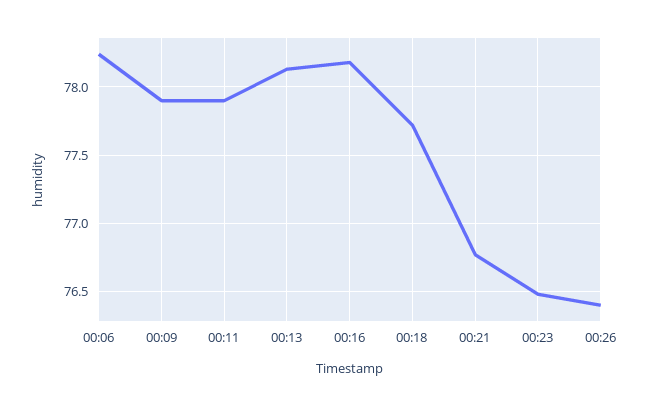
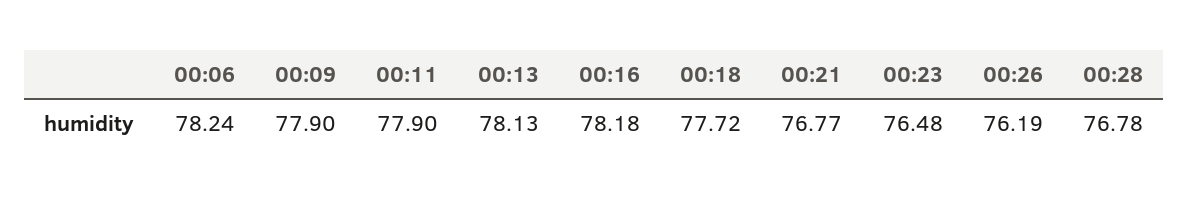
00:26: 76.4 -> 76.19
00:28: none -> 76.78

